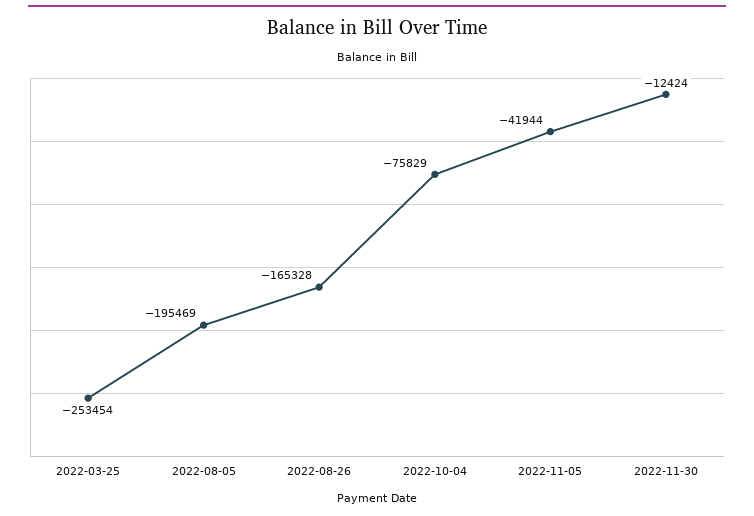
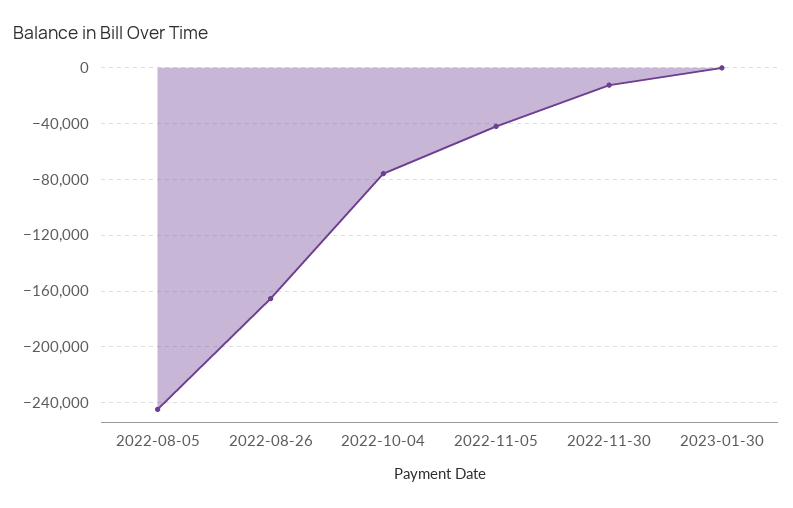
2022-03-25: -253454 -> none
2022-08-05: -195469 -> -245000
2023-01-30: none -> 0

